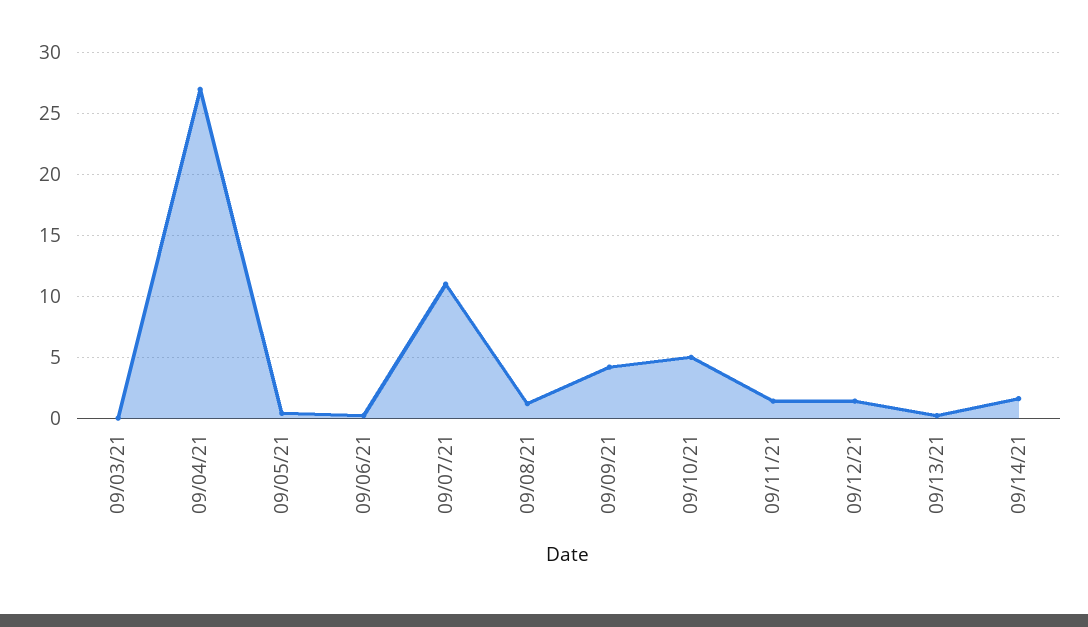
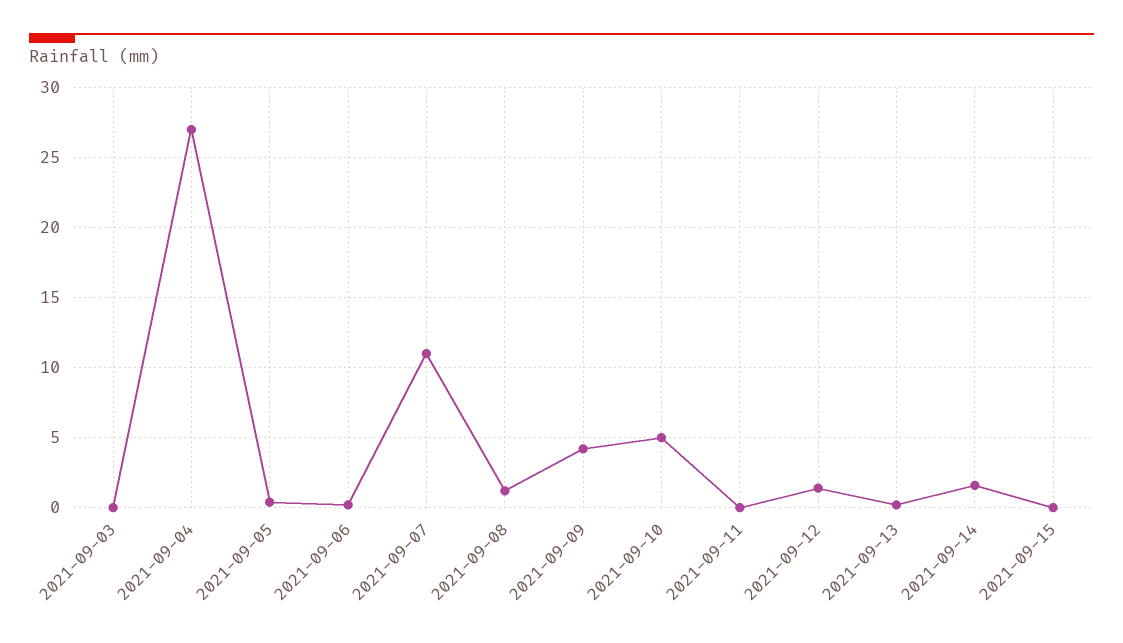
09/11/21: 1.5 -> 0
2021-09-15: none -> 0

